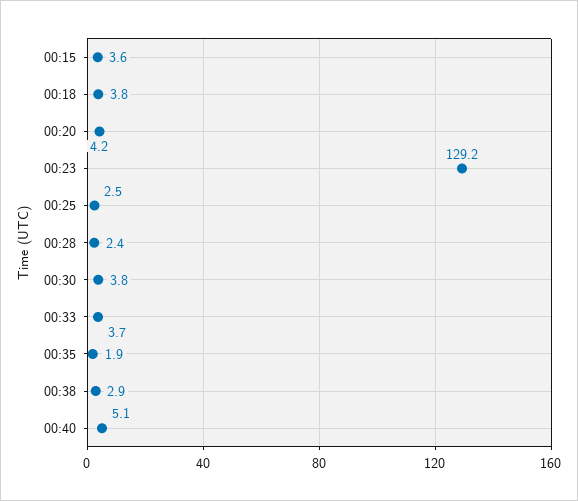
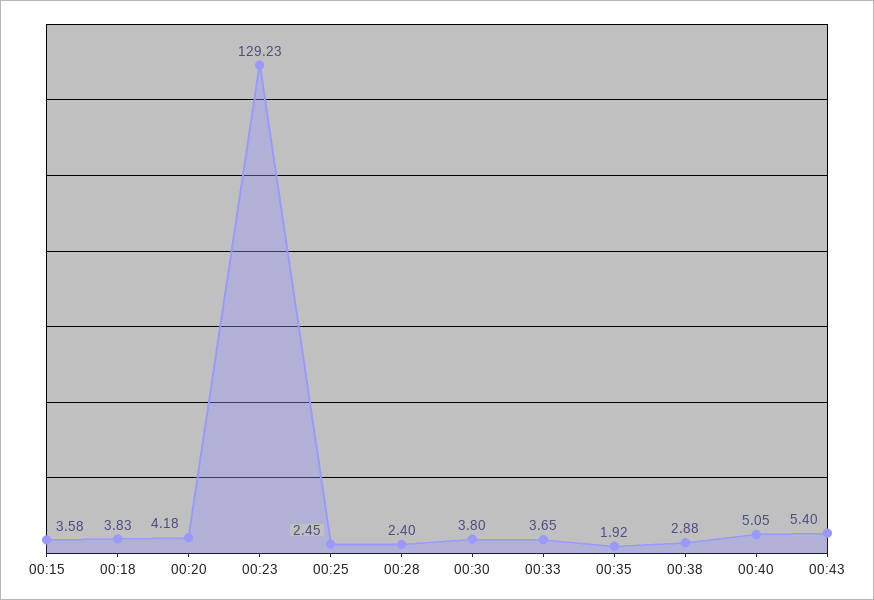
00:43: none -> 5.4

